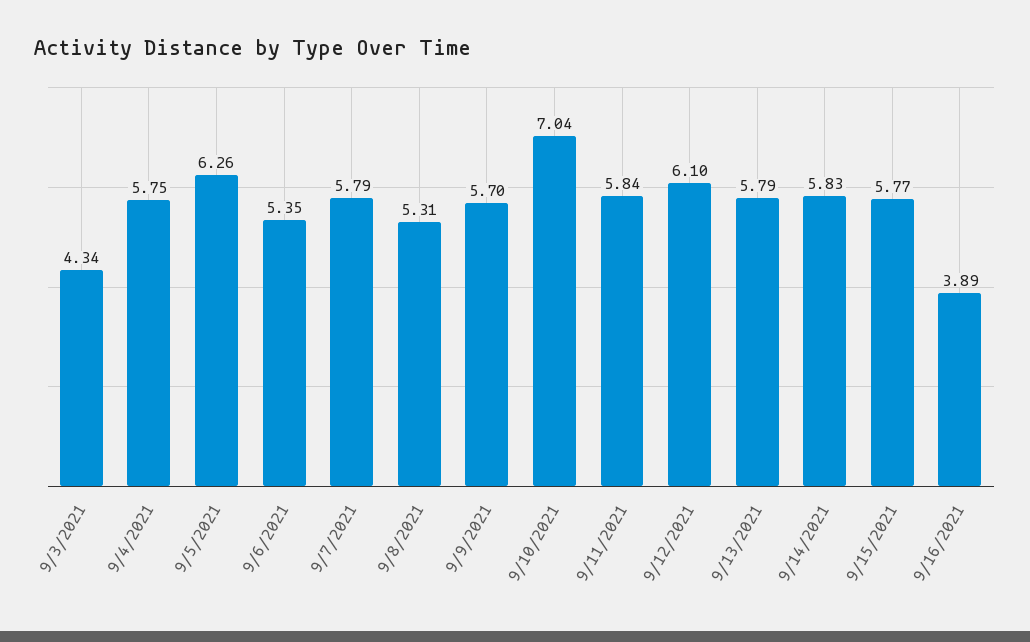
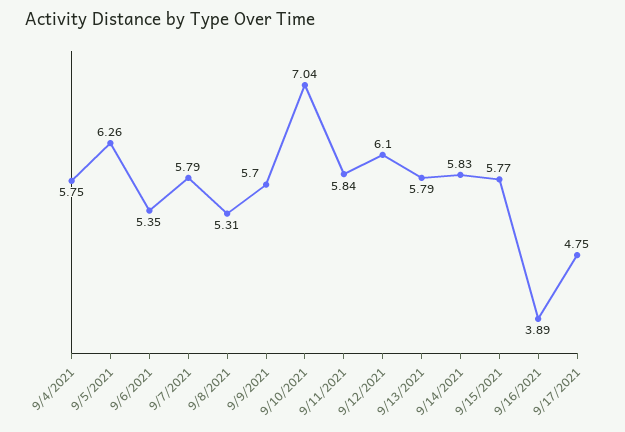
9/3/2021: 4.34 -> none
9/17/2021: none -> 4.75

